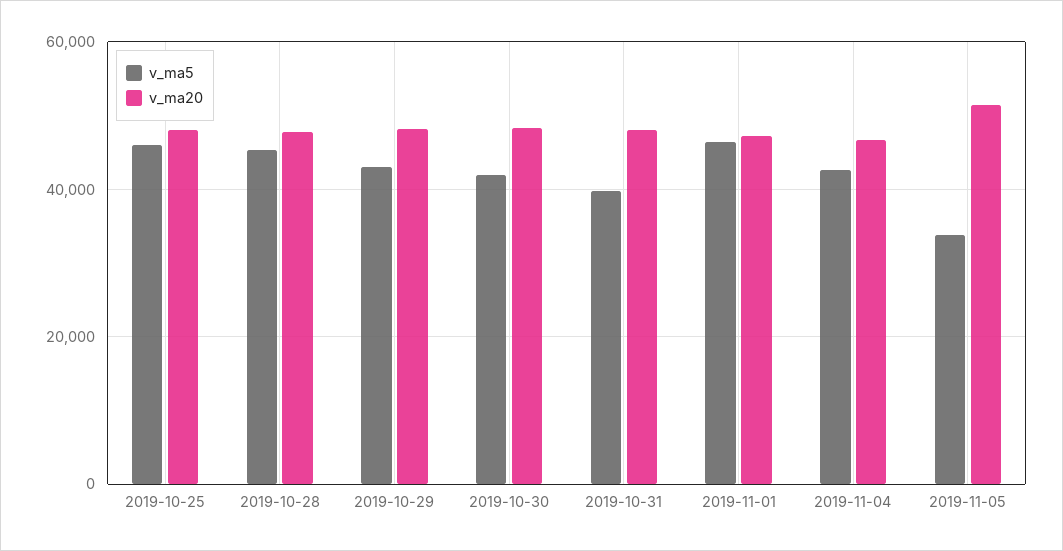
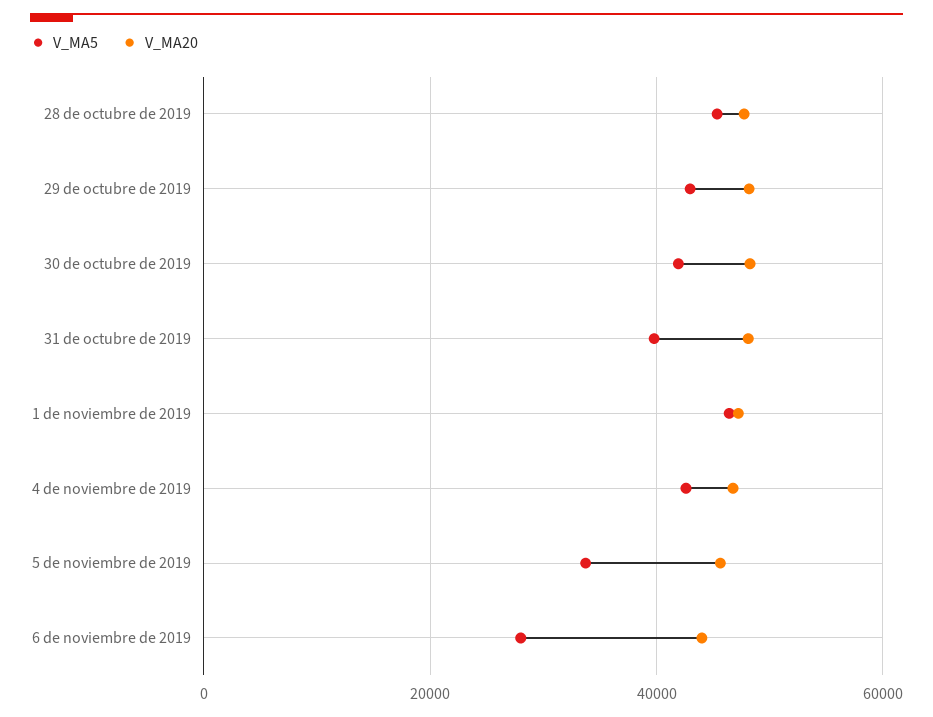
v_ma5, 2019-10-25: 46000 -> none
v_ma20, 2019-10-25: 48000 -> none
v_ma20, 2019-11-05: 52000 -> 46000
v_ma5, 6 de noviembre de 2019: none -> 28000
v_ma20, 6 de noviembre de 2019: none -> 44000

